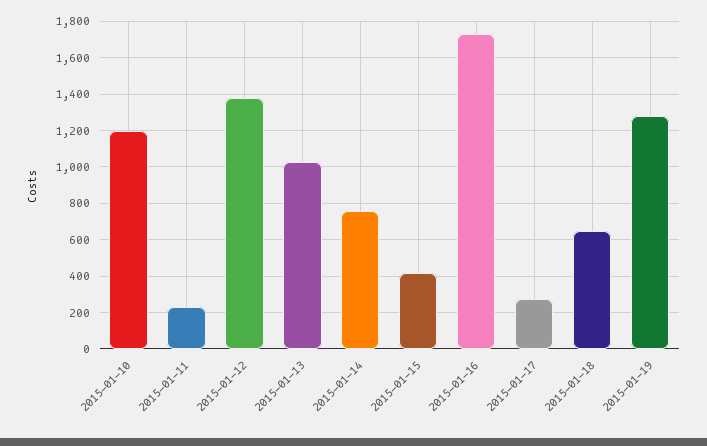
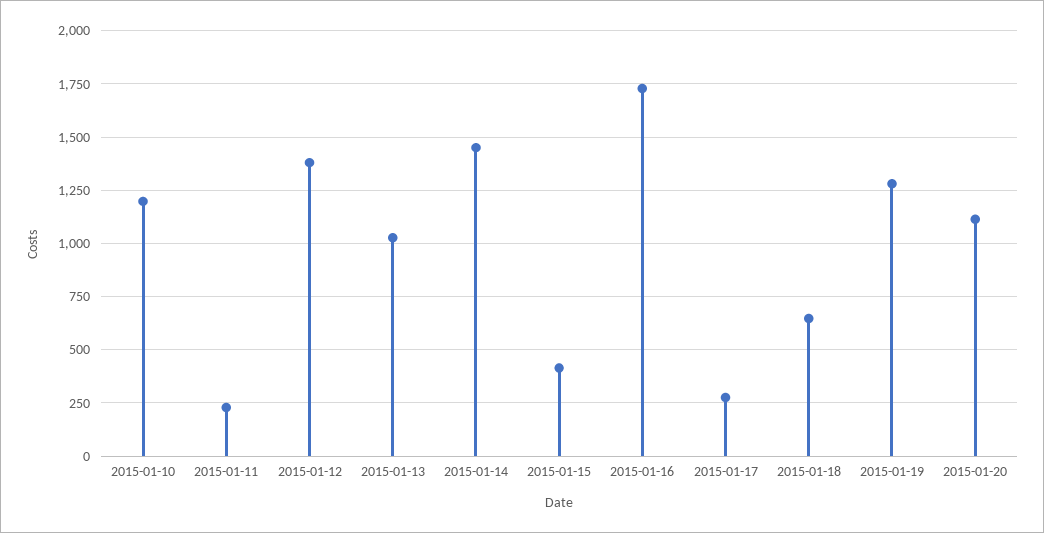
2015-01-14: 750 -> 1450
2015-01-20: none -> 1100

